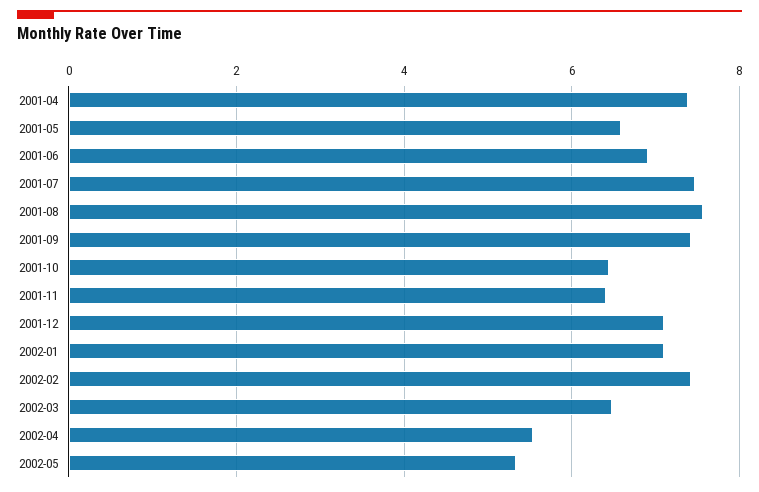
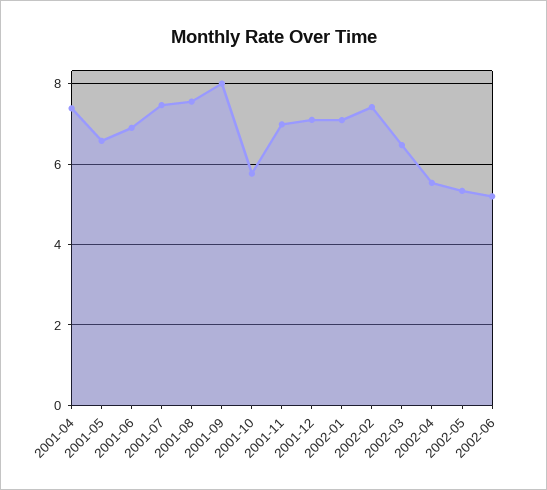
2001-09: 7.4 -> 8
2001-10: 6.4 -> 5.8
2001-11: 6.4 -> 7
2002-06: none -> 5.2

